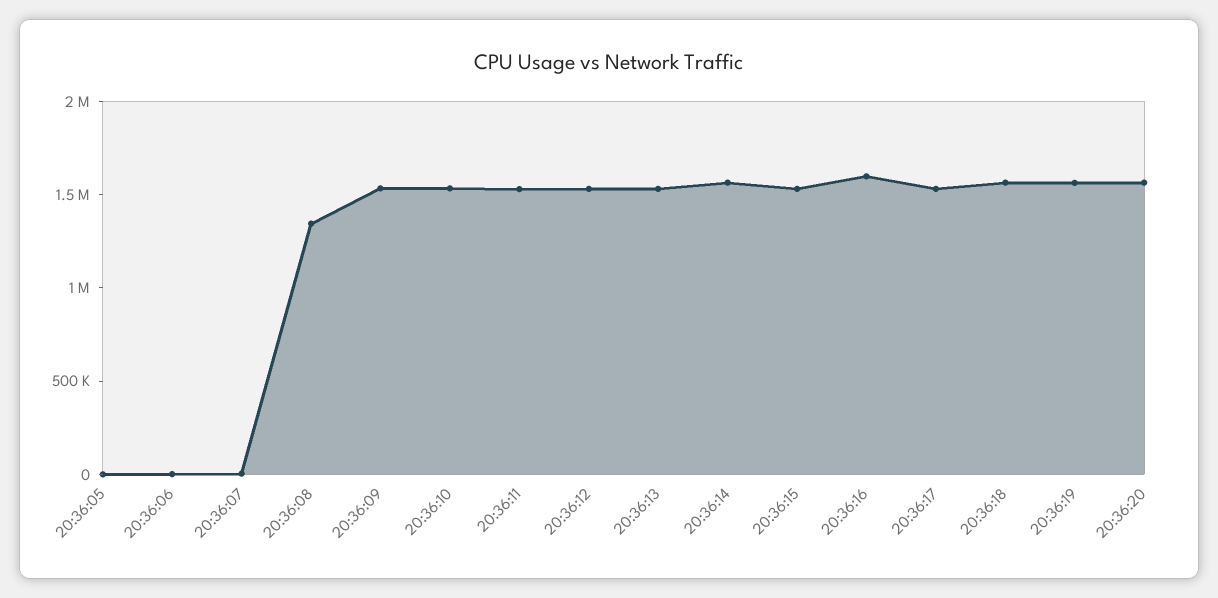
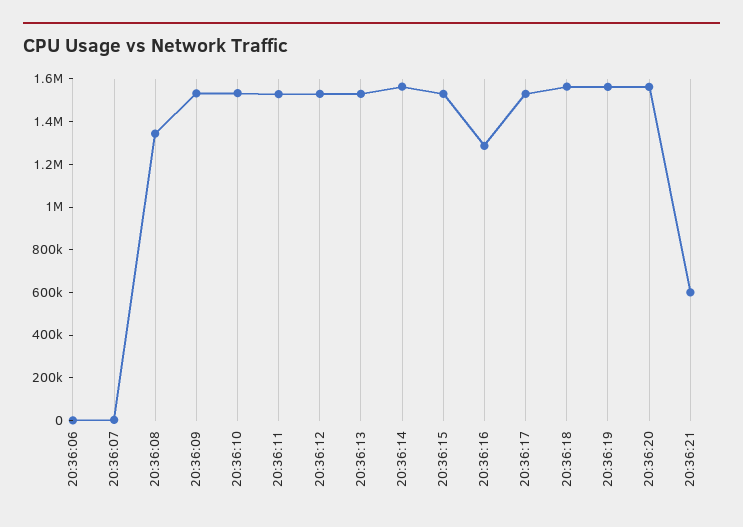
20:36:05: 0 -> none
20:36:16: 1600000 -> 1300000
20:36:21: none -> 600000

